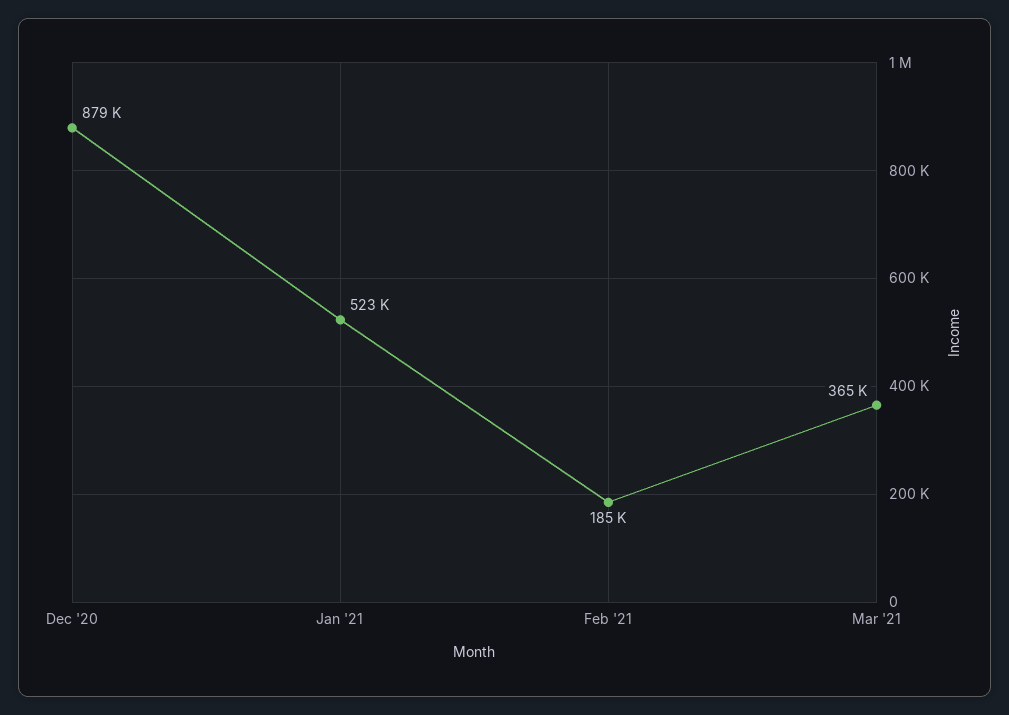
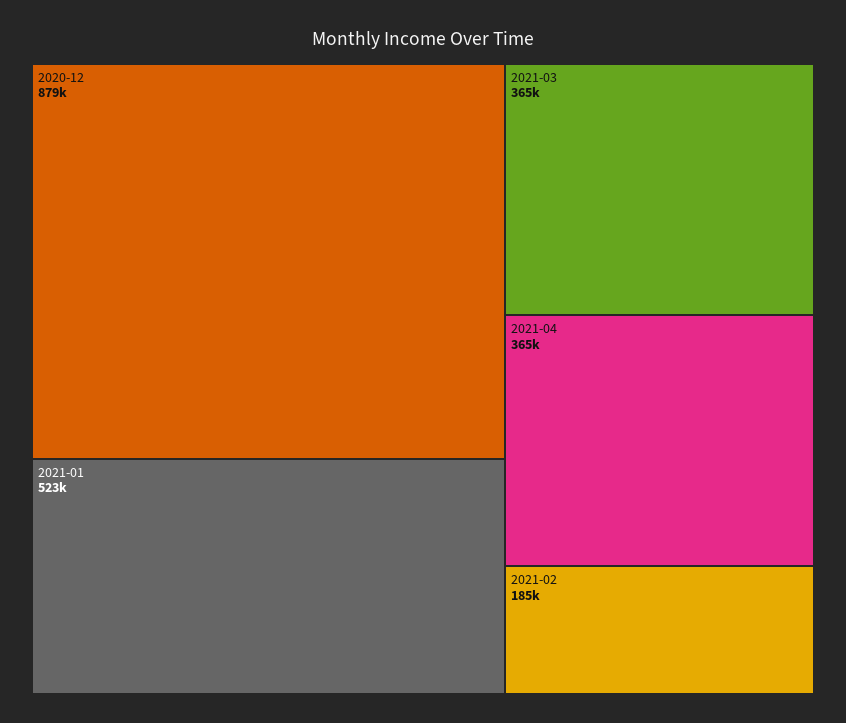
2021-04: none -> 365000

